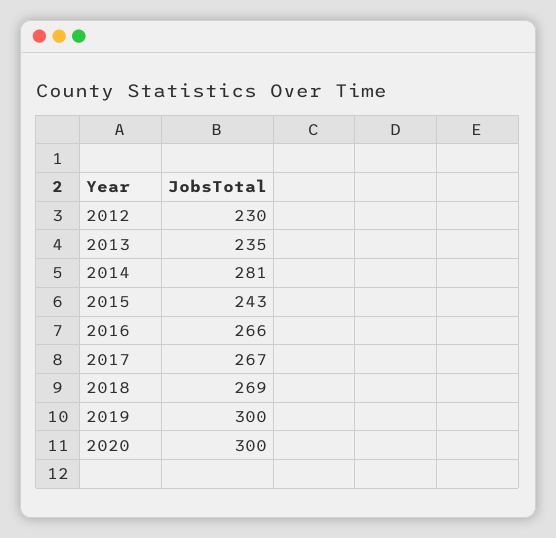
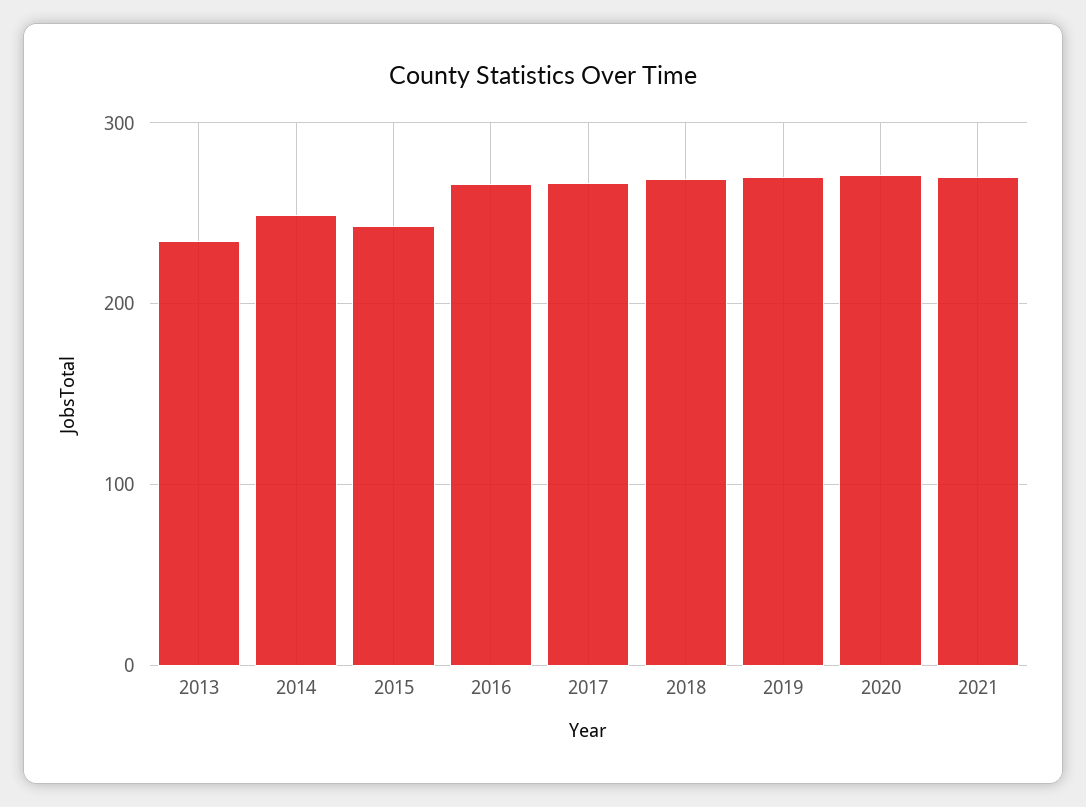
2012: 230 -> none
2014: 281 -> 250
2019: 300 -> 270
2020: 300 -> 270
2021: none -> 270

